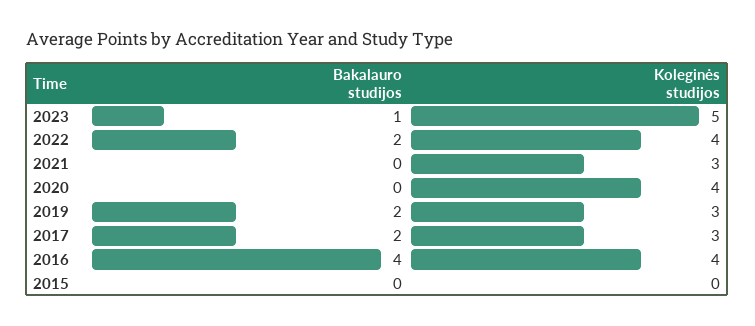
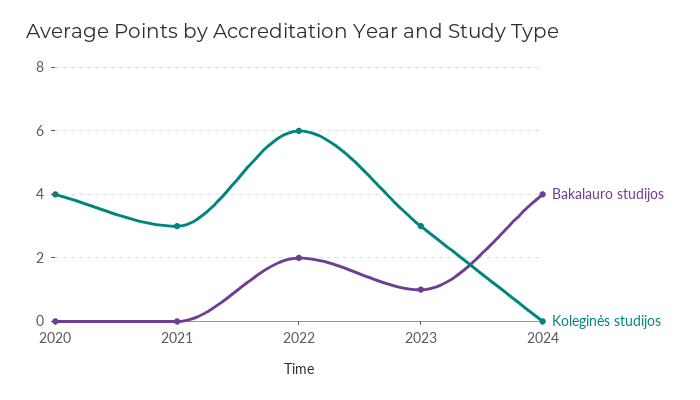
Koleginės studijos, 2023: 5 -> 3
Koleginės studijos, 2022: 4 -> 6
Bakalauro studijos, 2019: 2 -> none
Koleginės studijos, 2019: 3 -> none
Bakalauro studijos, 2017: 2 -> none
Koleginės studijos, 2017: 3 -> none
Bakalauro studijos, 2016: 4 -> none
Koleginės studijos, 2016: 4 -> none
Bakalauro studijos, 2015: 0 -> none
Koleginės studijos, 2015: 0 -> none
Bakalauro studijos, 2024: none -> 4
Koleginės studijos, 2024: none -> 0

